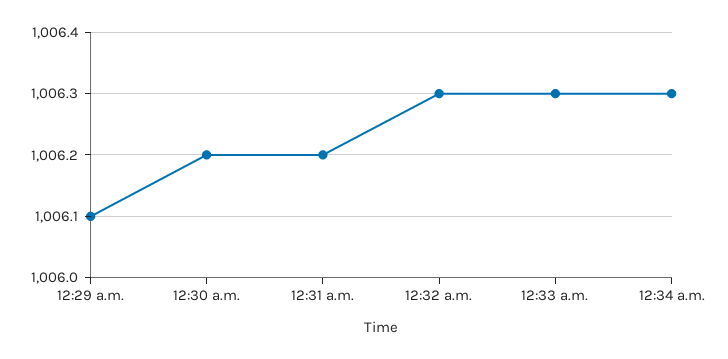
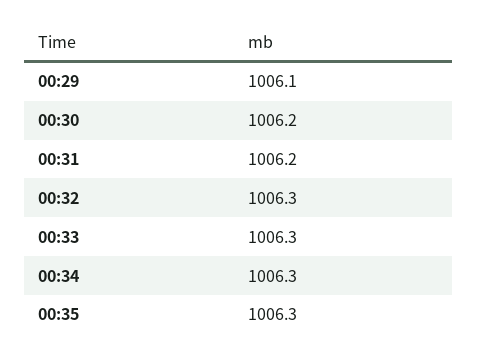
00:35: none -> 1006.3

